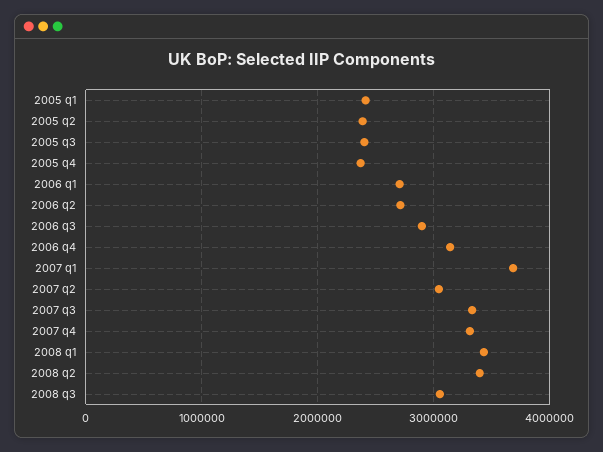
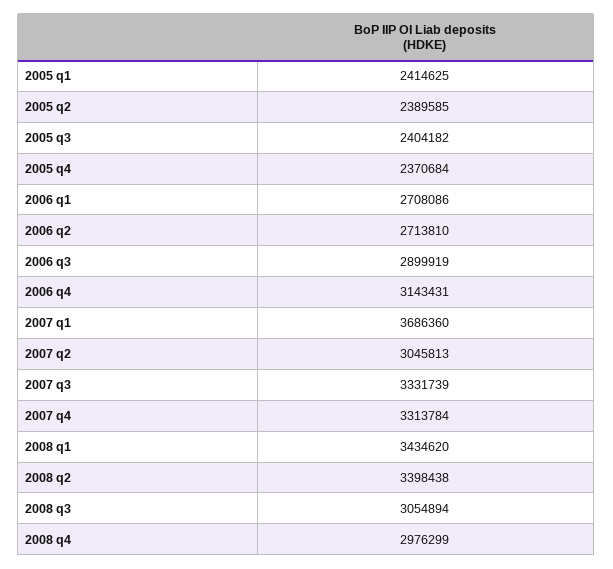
2008 q4: none -> 2976299

